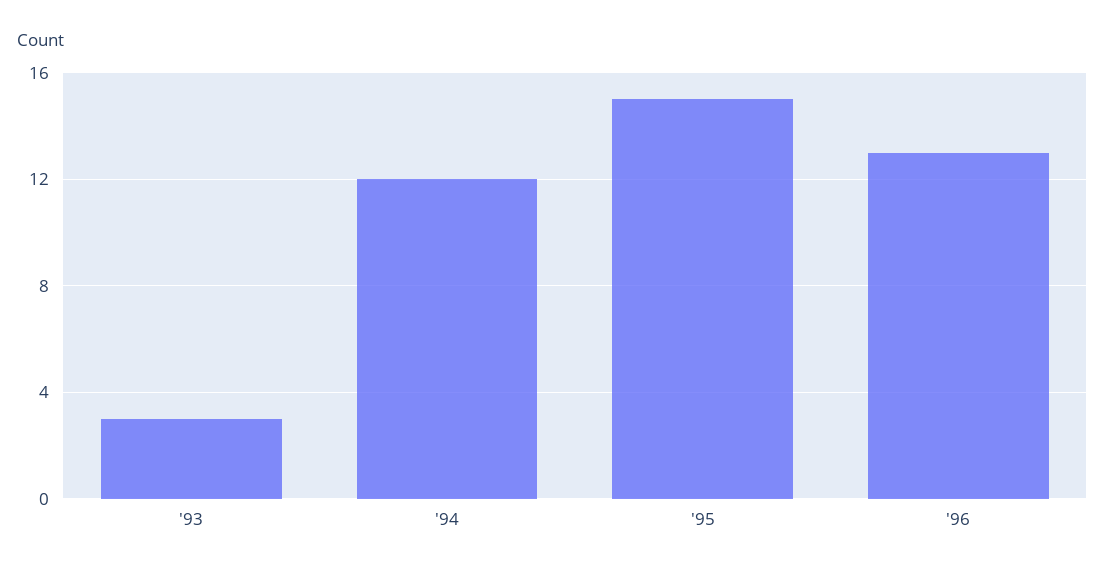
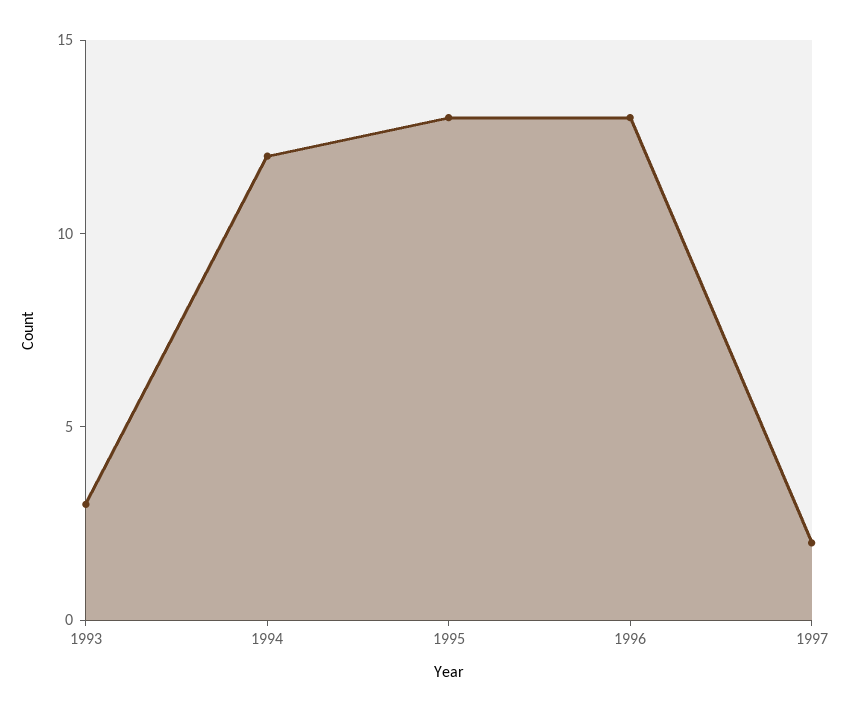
'95: 15 -> 13
1997: none -> 2

